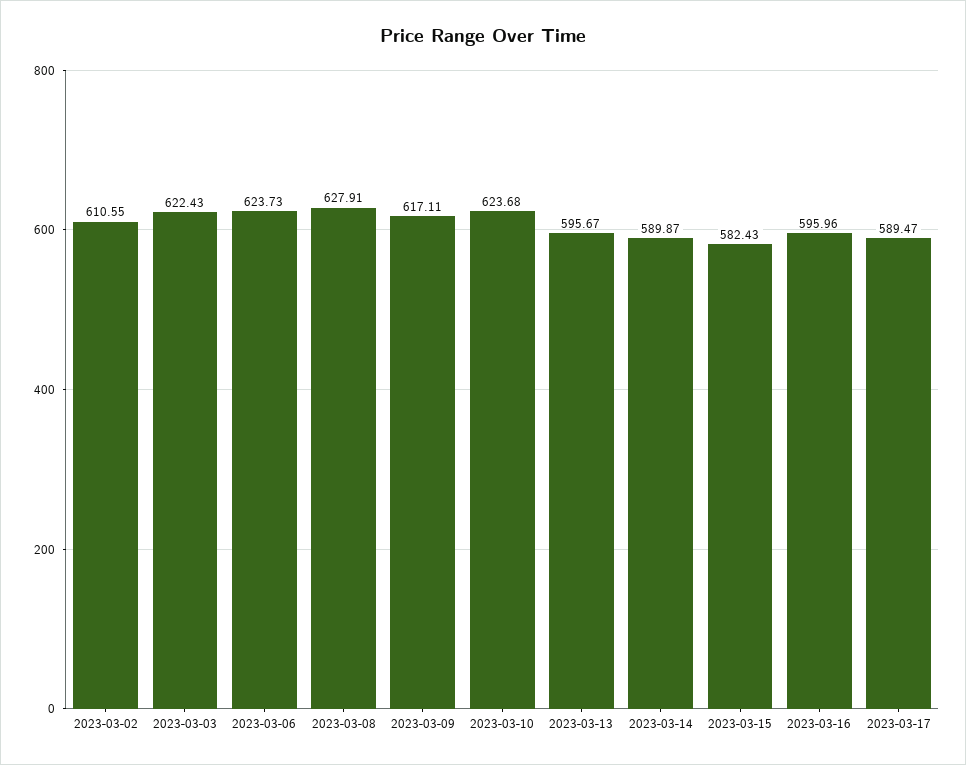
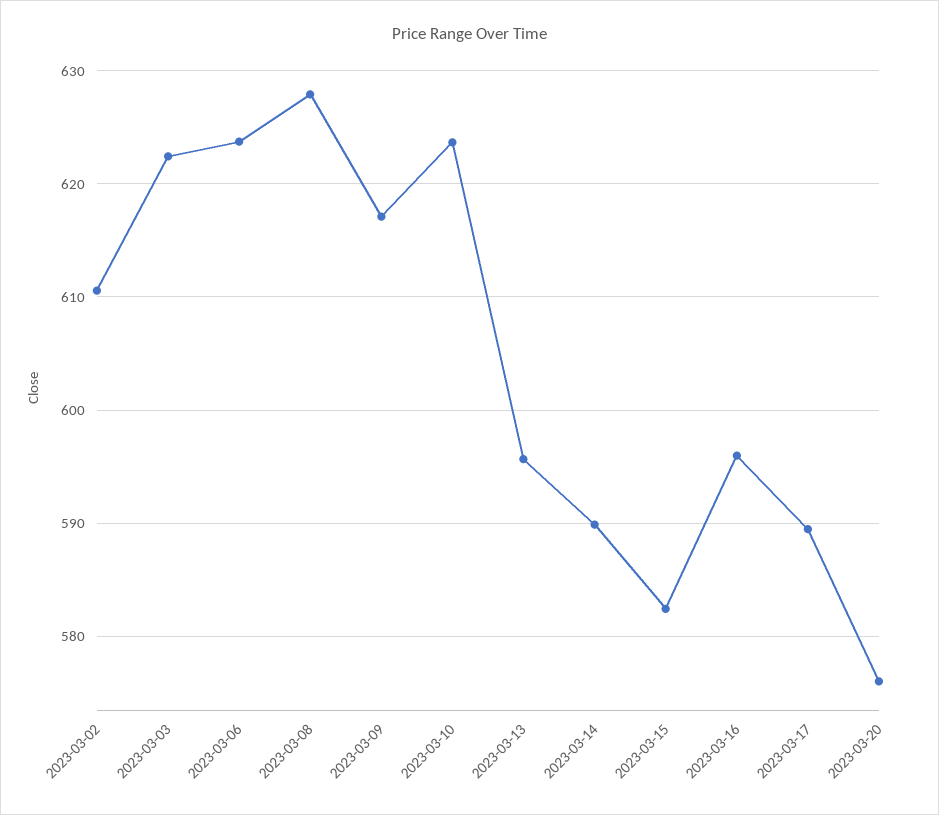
2023-03-20: none -> 576

